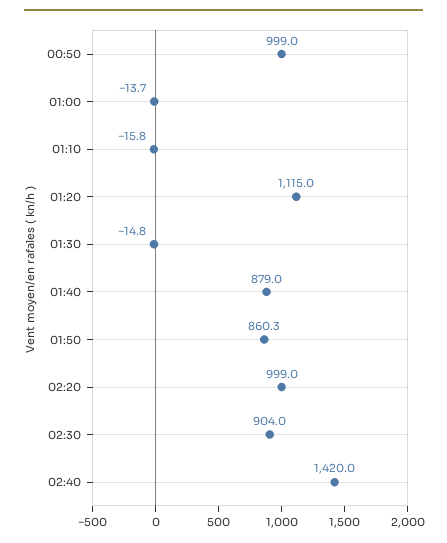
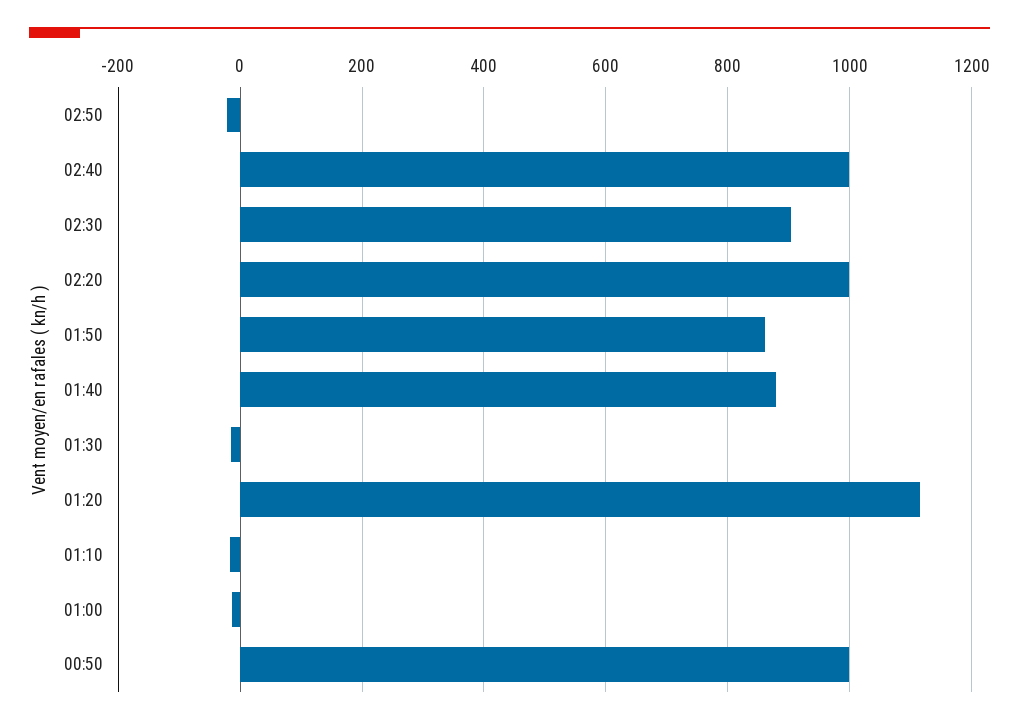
02:40: 1420 -> 1000
02:50: none -> -20

